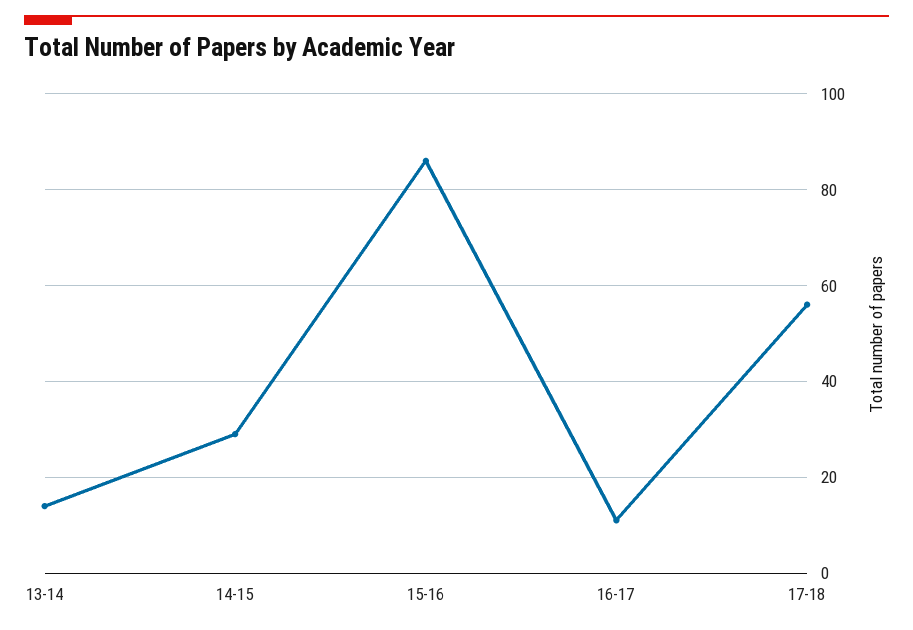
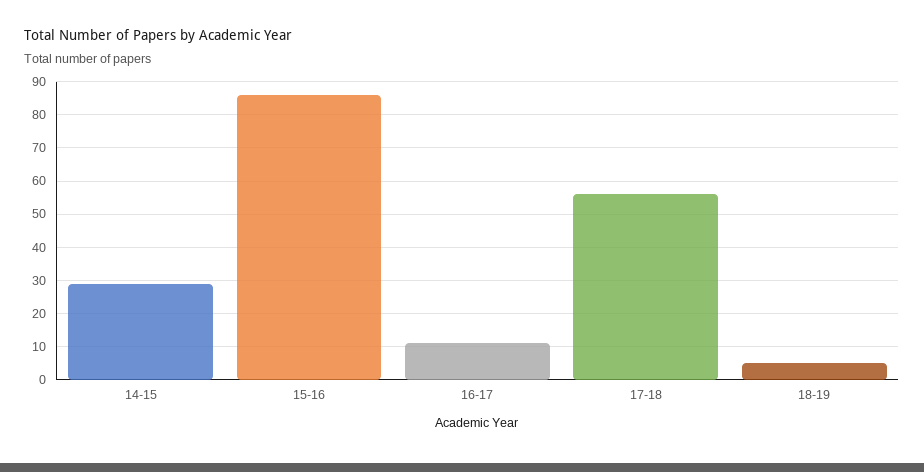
13-14: 15 -> none
18-19: none -> 5

